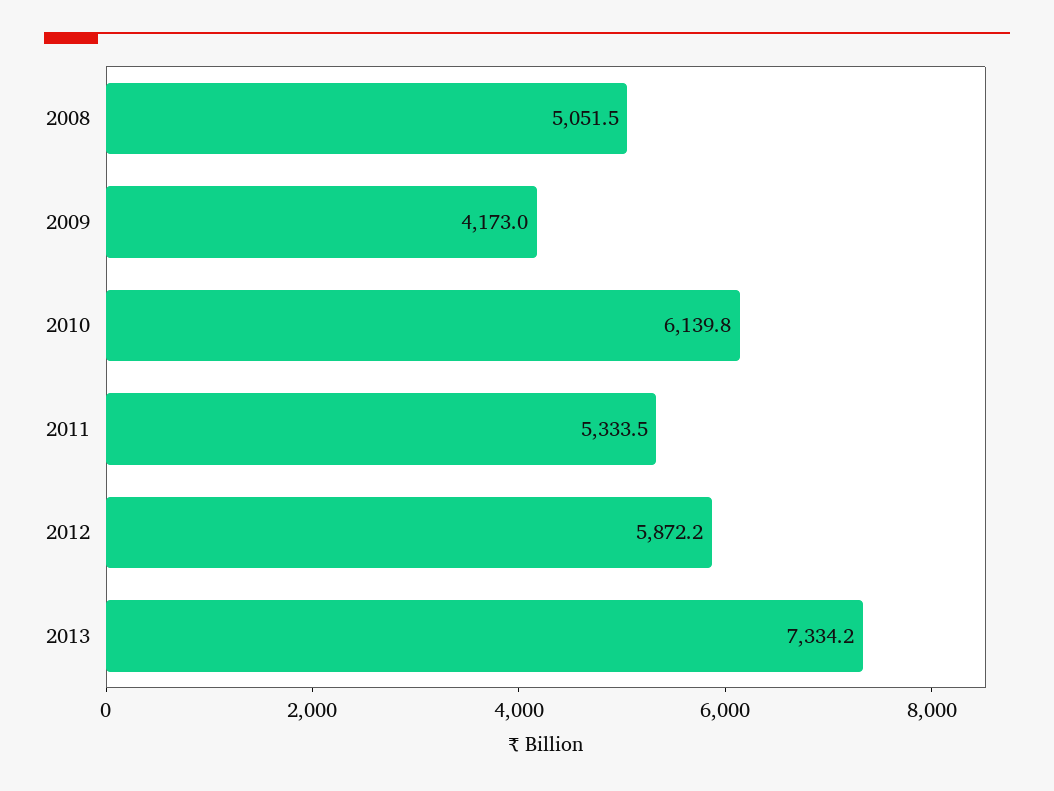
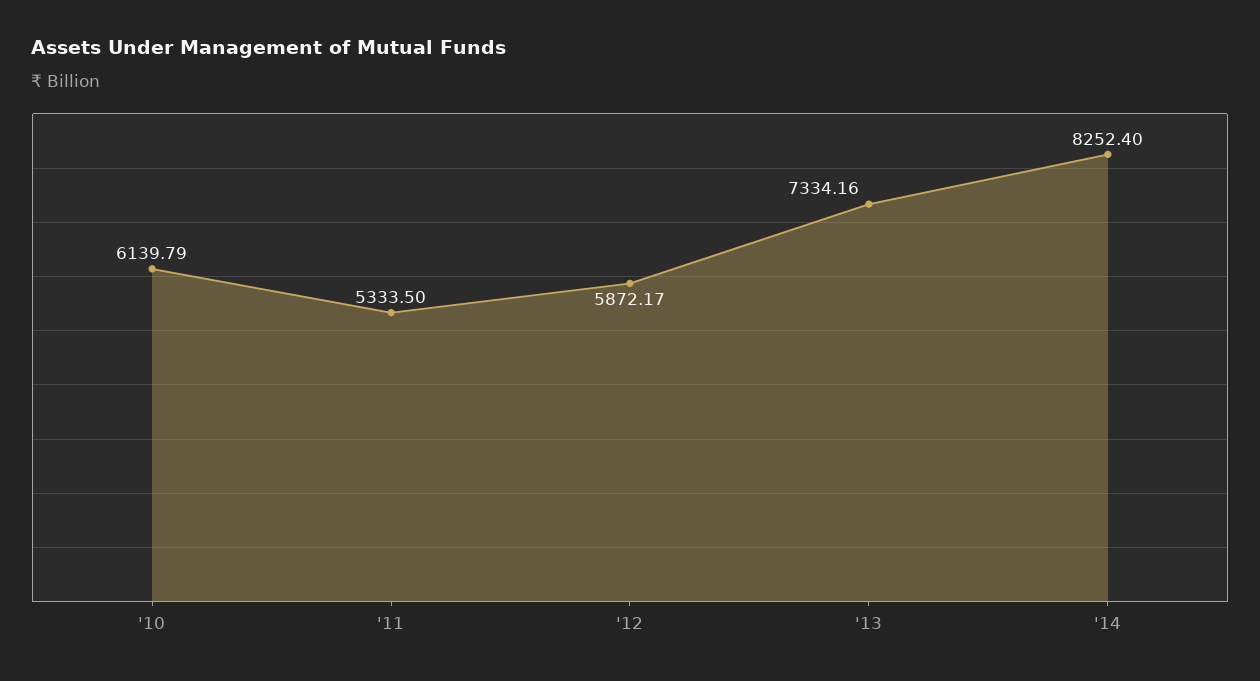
2008: 5051.5 -> none
2009: 4173 -> none
'14: none -> 8252.4

